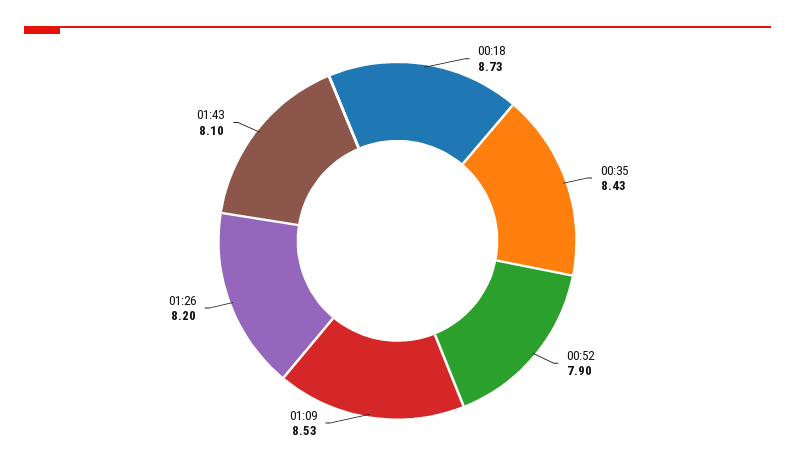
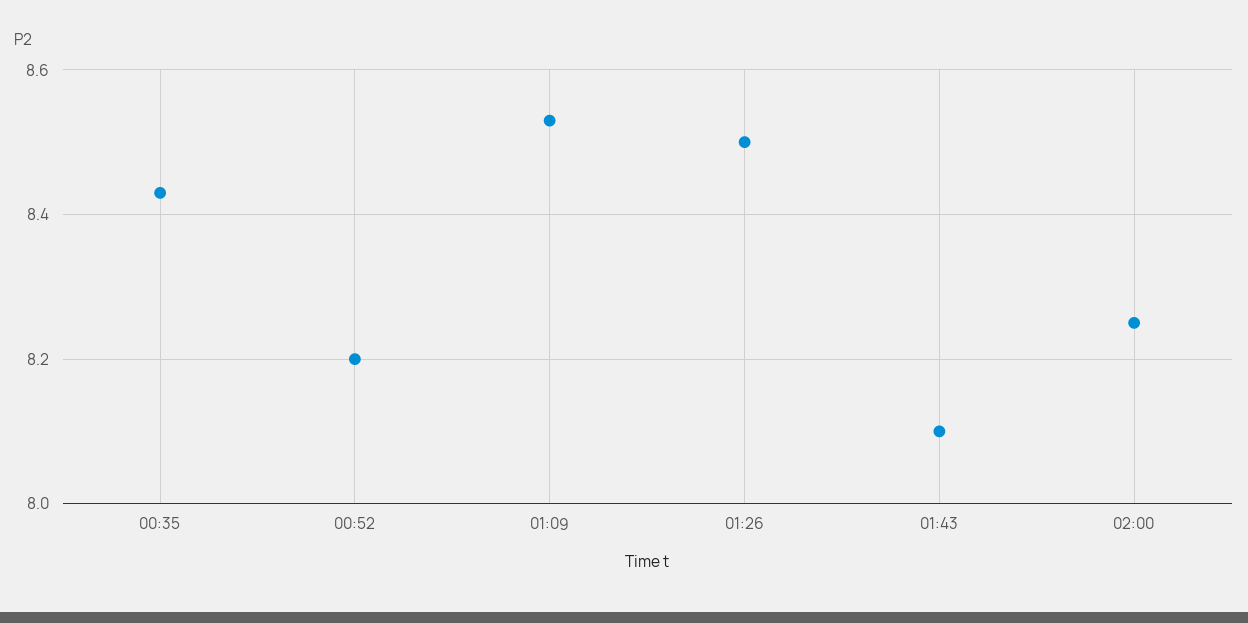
00:18: 8.73 -> none
00:52: 7.9 -> 8.2
01:26: 8.2 -> 8.5
02:00: none -> 8.25

